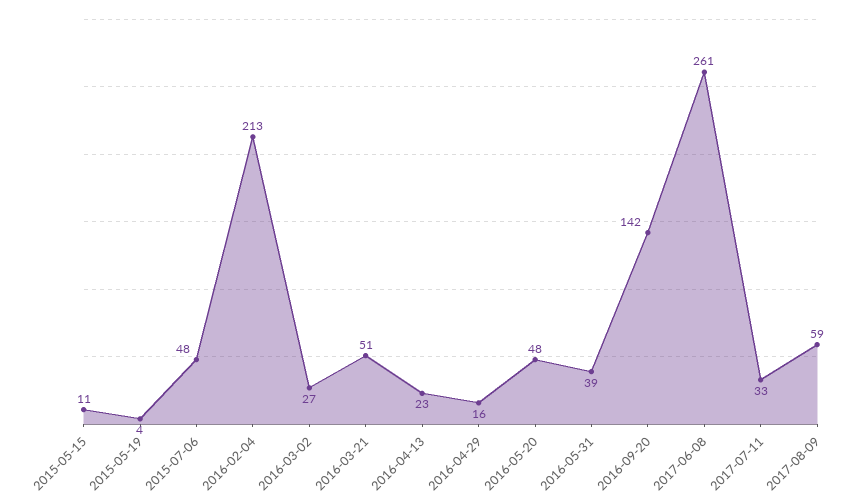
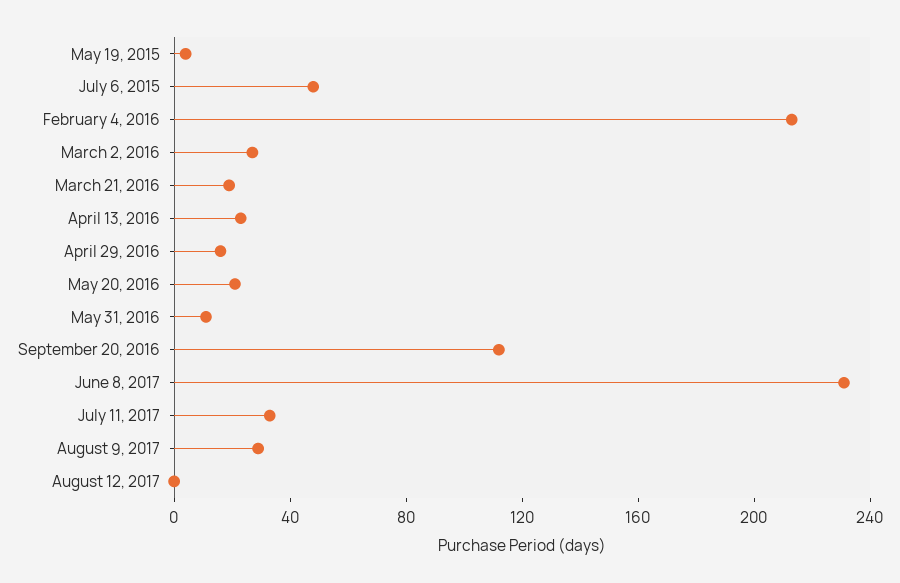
2015-05-15: 11 -> none
2016-03-21: 51 -> 20
2016-05-20: 48 -> 20
2016-05-31: 39 -> 10
2016-09-20: 142 -> 110
2017-06-08: 261 -> 230
2017-08-09: 59 -> 30
August 12, 2017: none -> 0

